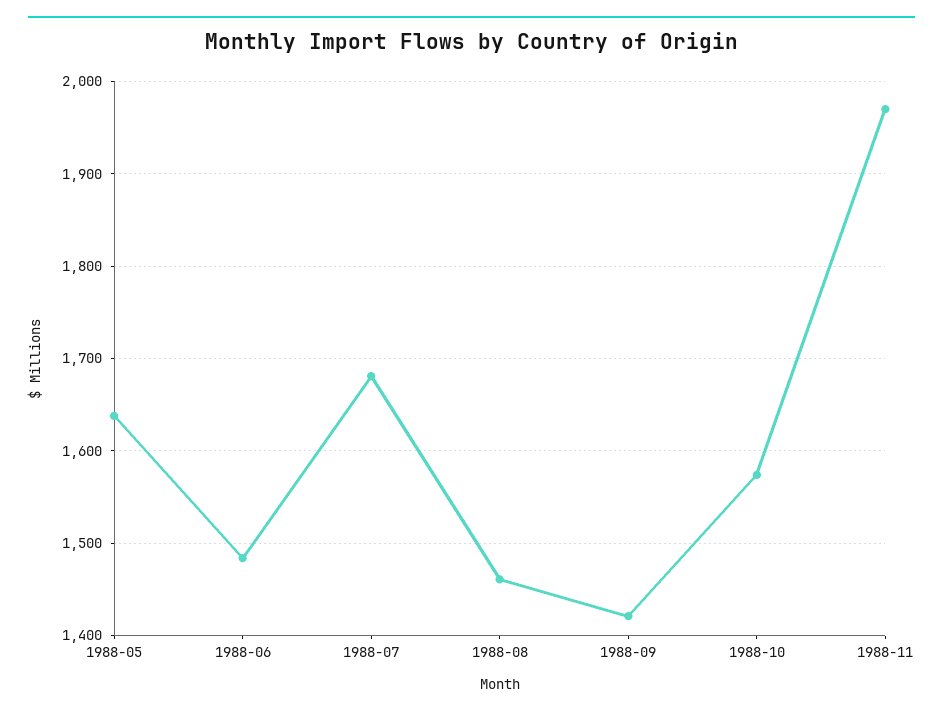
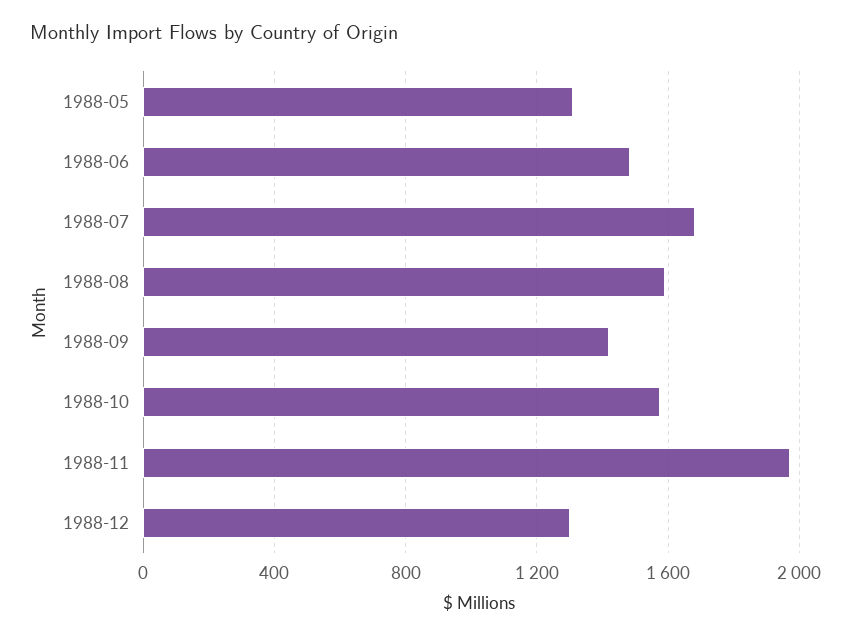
1988-05: 1640 -> 1300
1988-08: 1460 -> 1600
1988-12: none -> 1300

